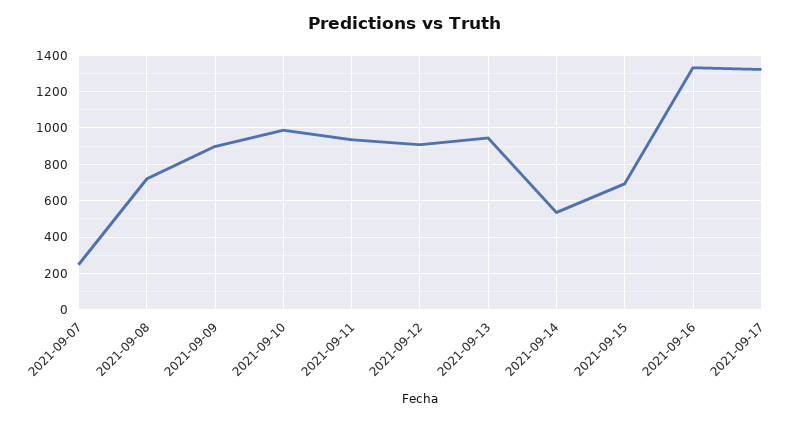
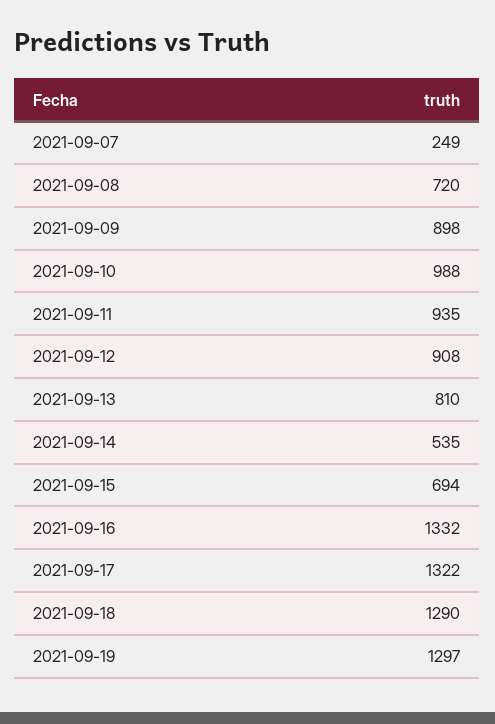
2021-09-13: 950 -> 810
2021-09-18: none -> 1290
2021-09-19: none -> 1297

